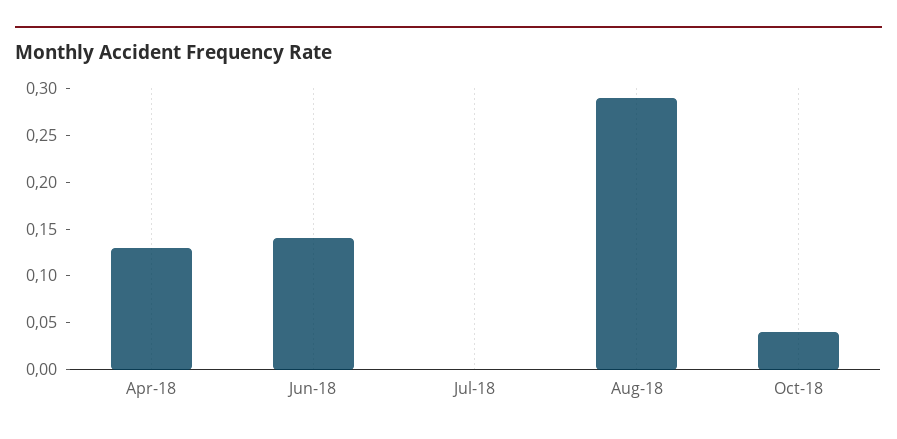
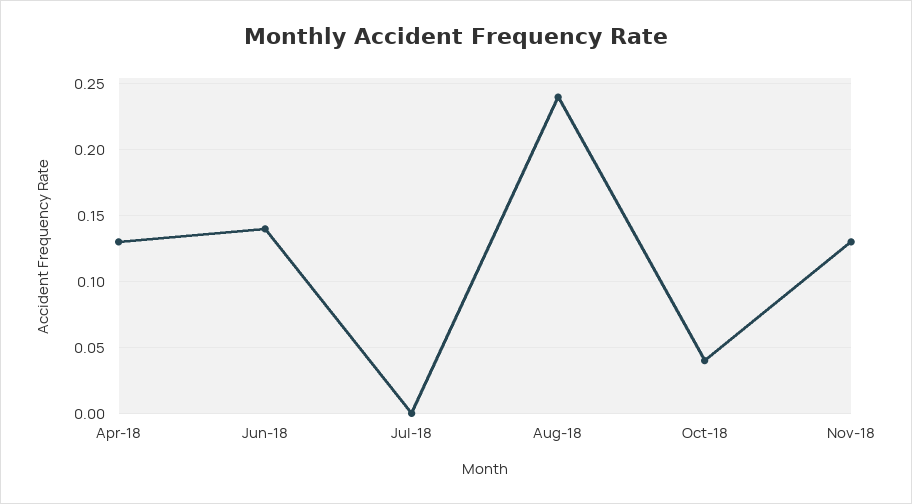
Aug-18: 0.29 -> 0.24
Nov-18: none -> 0.13

